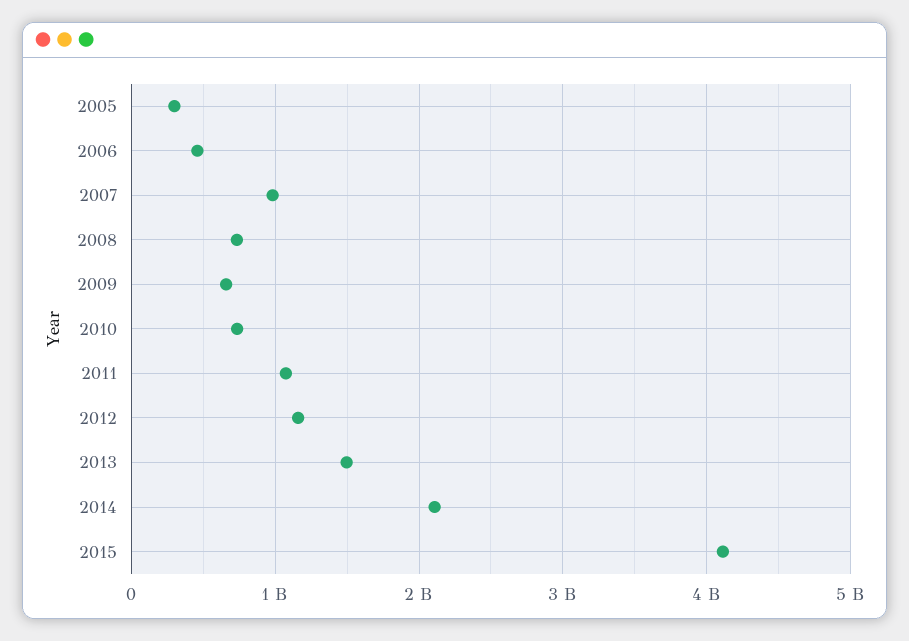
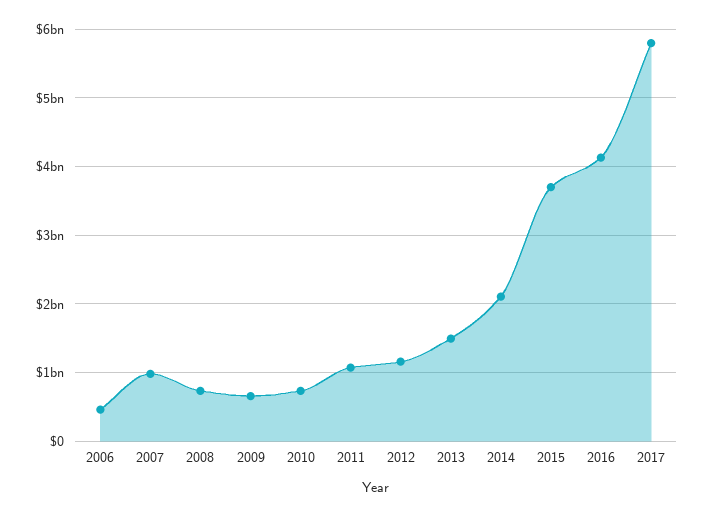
2005: 300000000 -> none
2015: 4100000000 -> 3700000000
2016: none -> 4100000000
2017: none -> 5800000000

